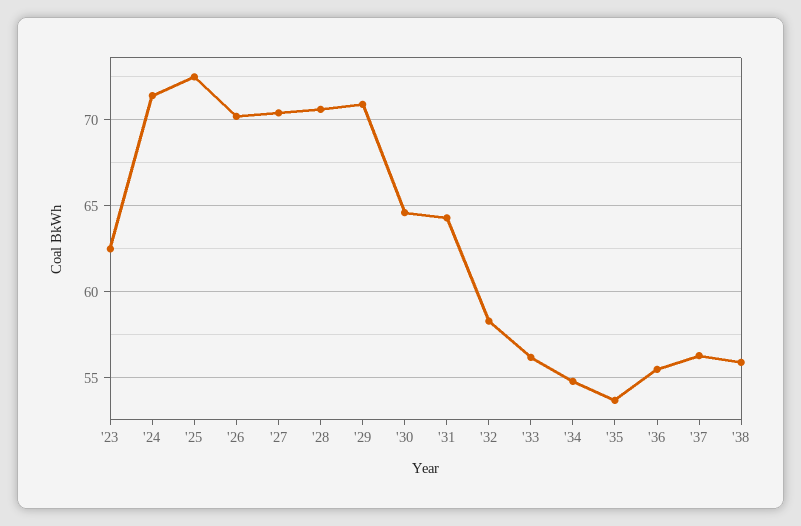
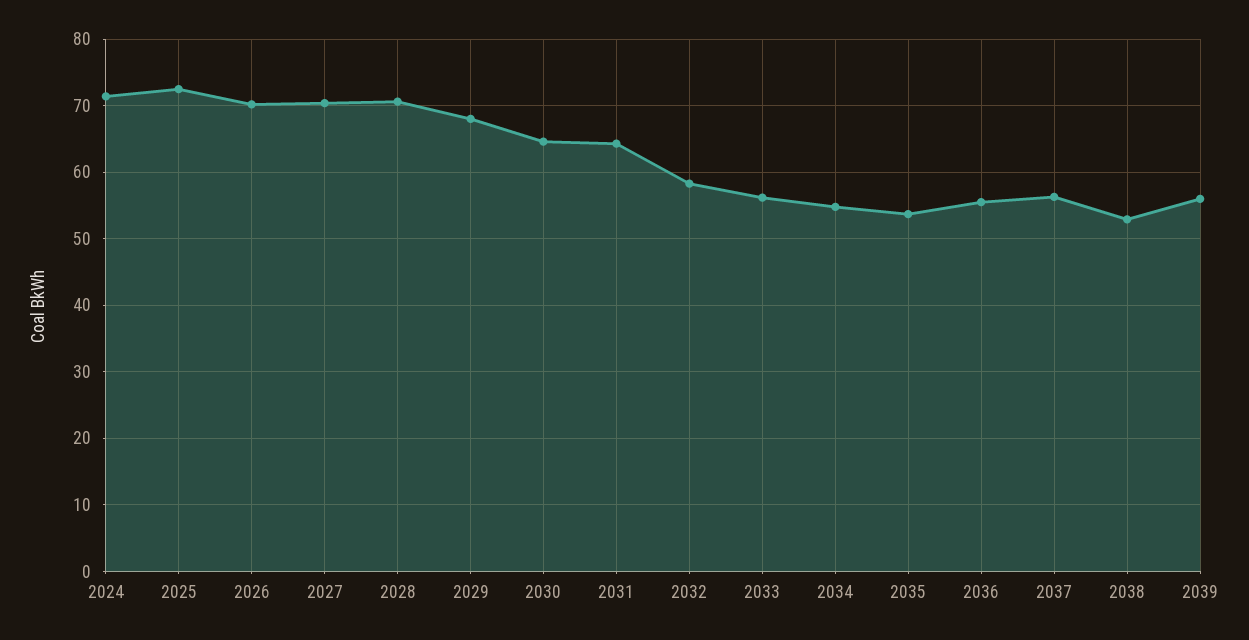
'23: 62.5 -> none
'29: 71 -> 68
'38: 56 -> 53
2039: none -> 56

